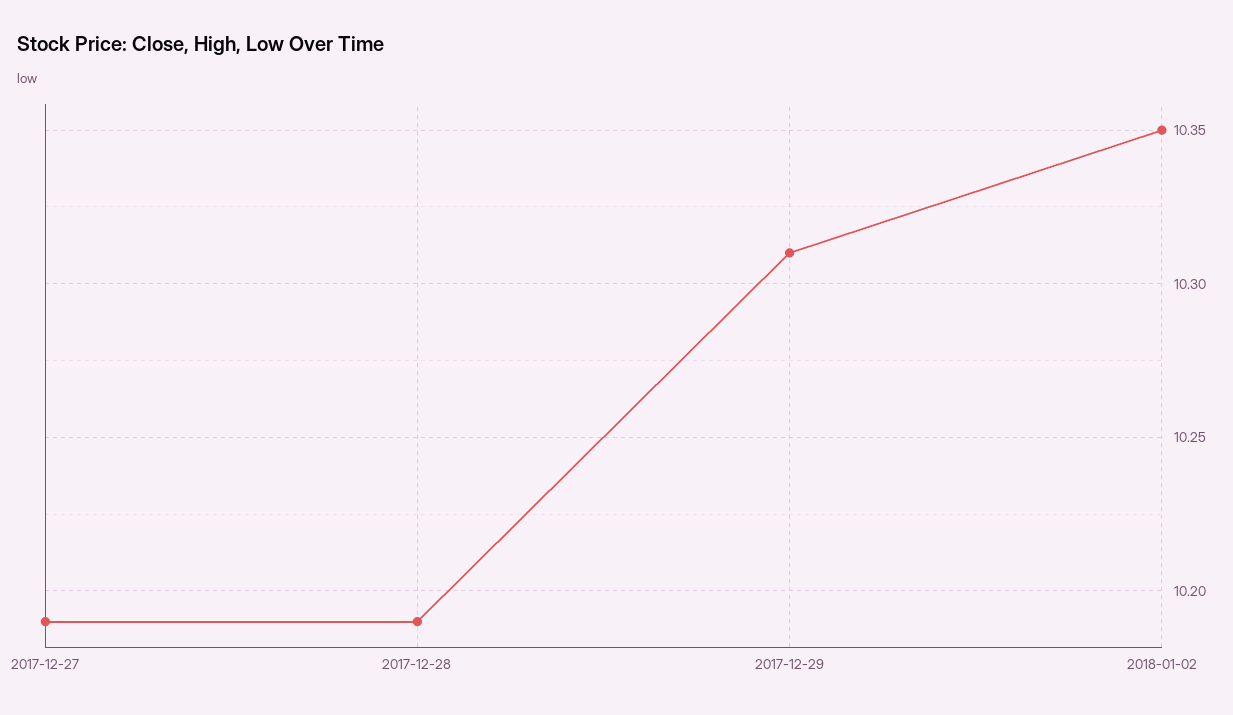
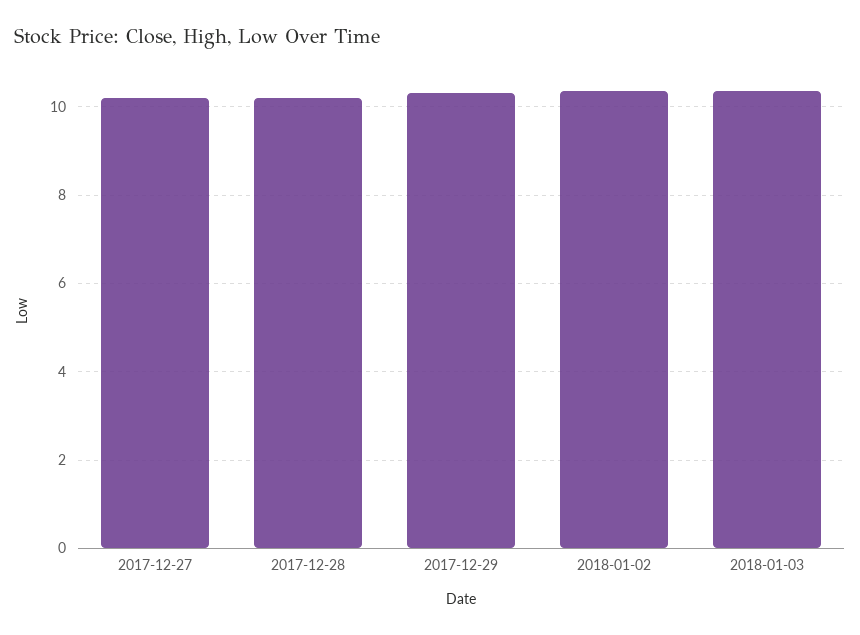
2018-01-03: none -> 10.4

